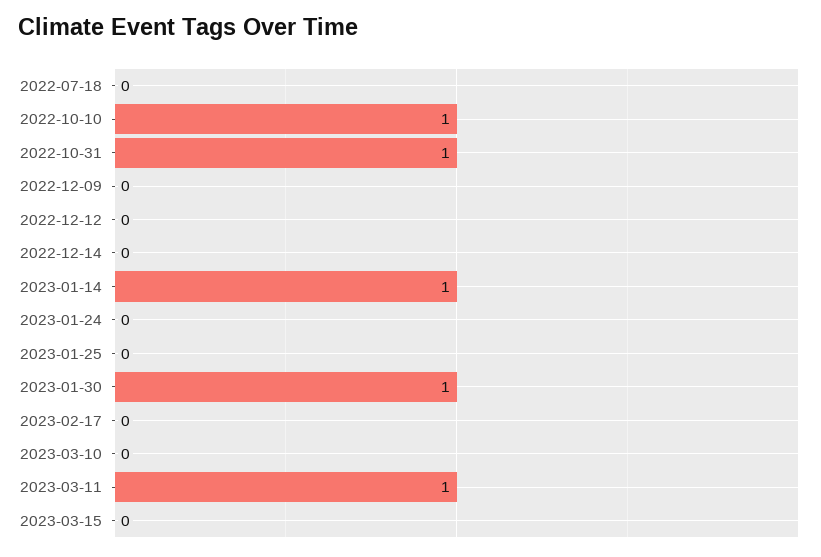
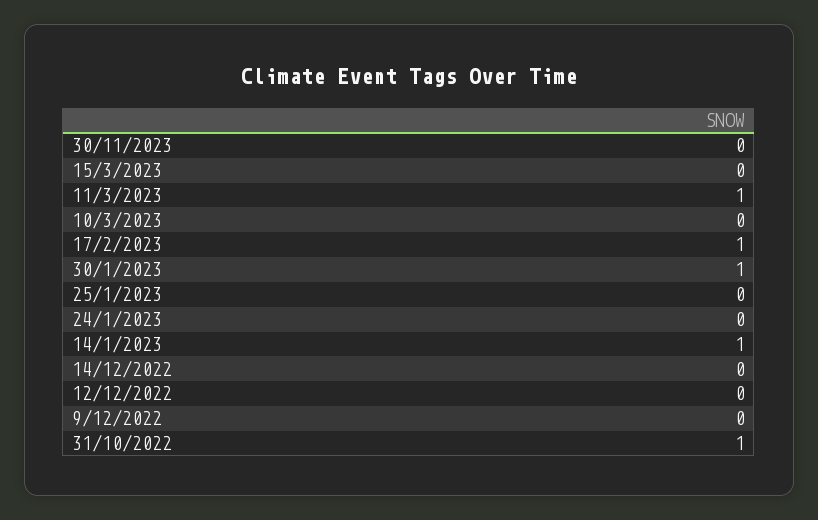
2022-07-18: 0 -> none
2022-10-10: 1 -> none
2023-02-17: 0 -> 1
30/11/2023: none -> 0

